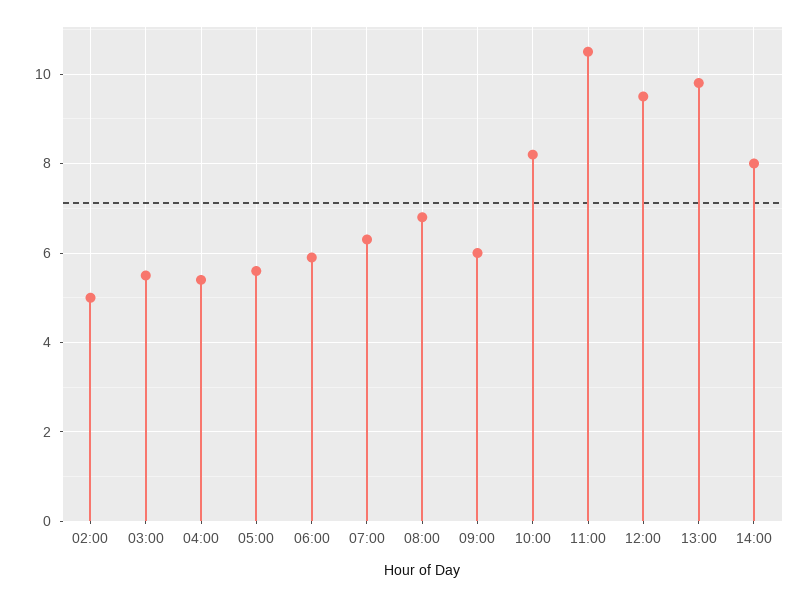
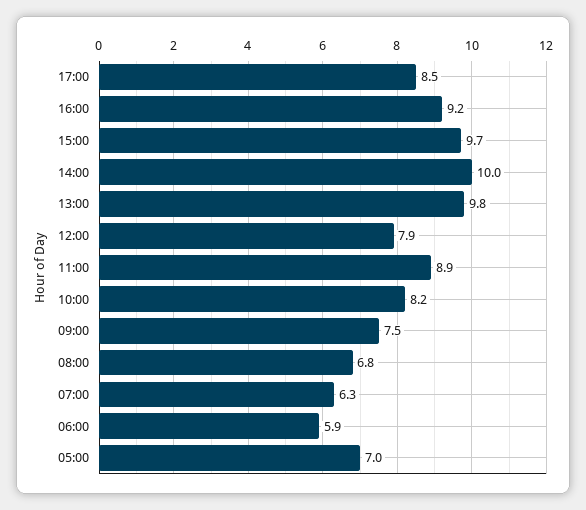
02:00: 5 -> none
03:00: 5.5 -> none
04:00: 5.5 -> none
05:00: 5.5 -> 7
09:00: 6 -> 7.5
11:00: 10.5 -> 8.9
12:00: 9.5 -> 7.9
14:00: 8 -> 10
17:00: none -> 8.5
16:00: none -> 9.2
15:00: none -> 9.7

